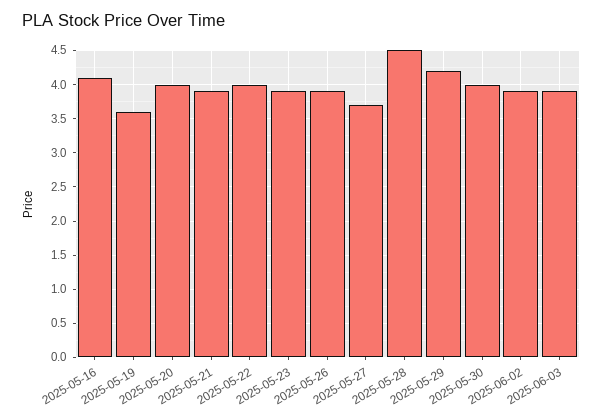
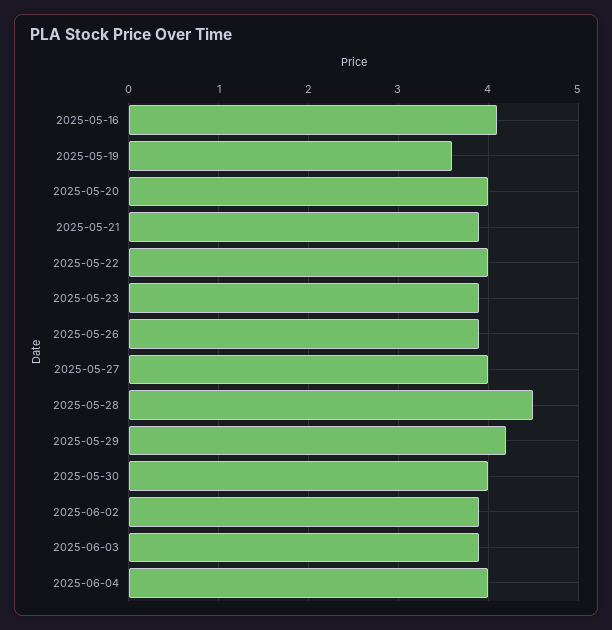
2025-05-27: 3.7 -> 4
2025-06-04: none -> 4

